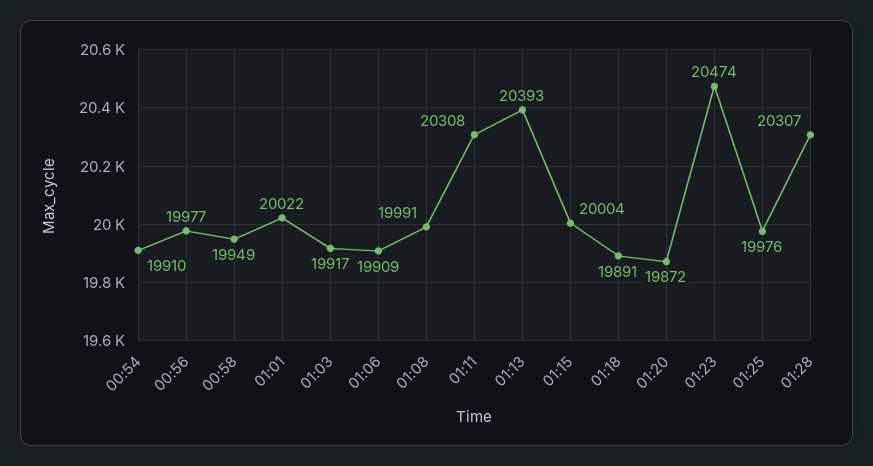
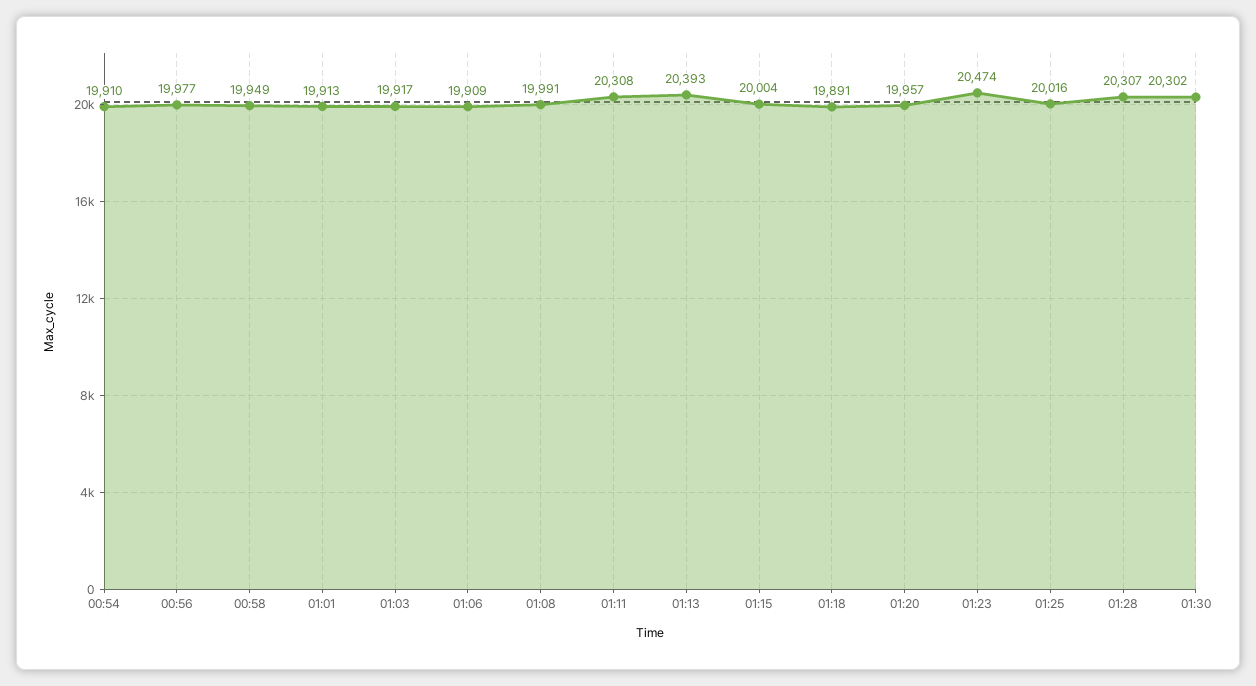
01:01: 20022 -> 19913
01:20: 19872 -> 19957
01:25: 19976 -> 20016
01:30: none -> 20302

